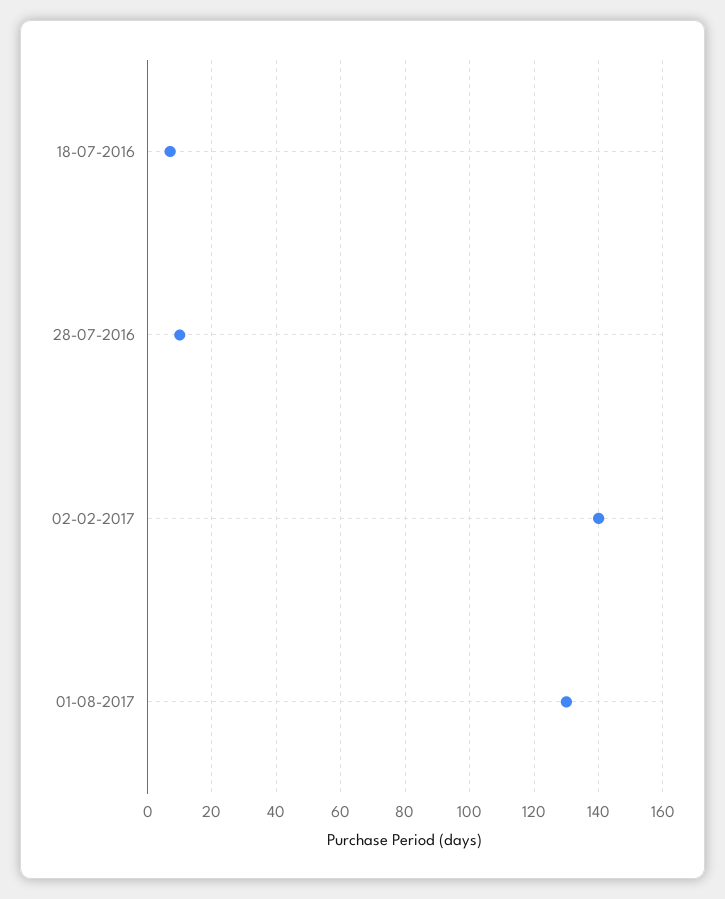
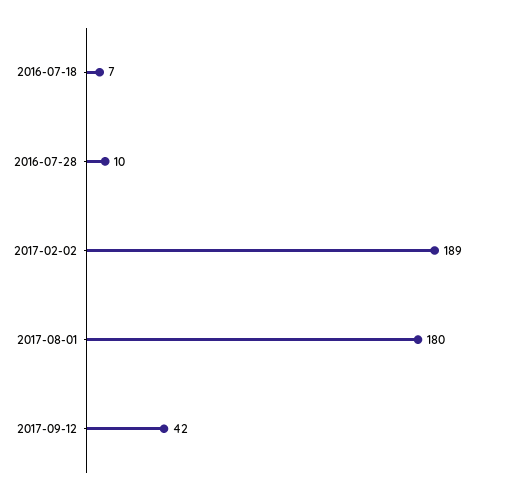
02-02-2017: 140 -> 189
01-08-2017: 130 -> 180
2017-09-12: none -> 42

